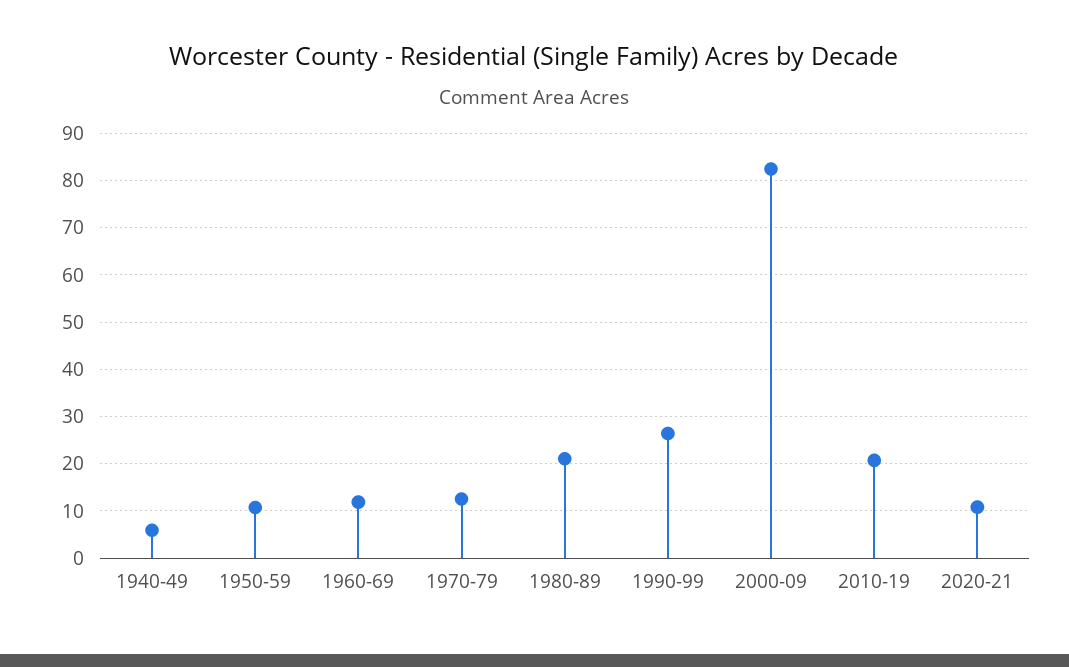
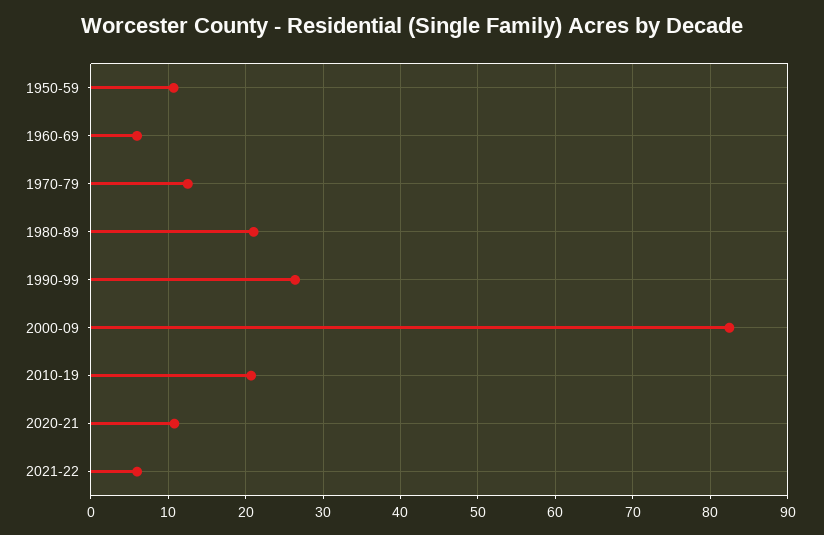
1940-49: 6 -> none
1960-69: 12 -> 6
2021-22: none -> 6

